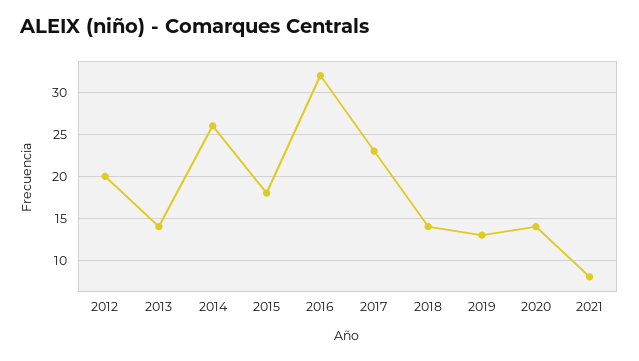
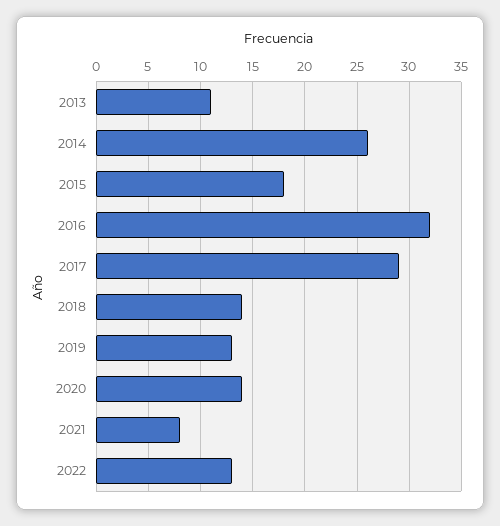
2012: 20 -> none
2013: 14 -> 11
2017: 23 -> 29
2022: none -> 13

